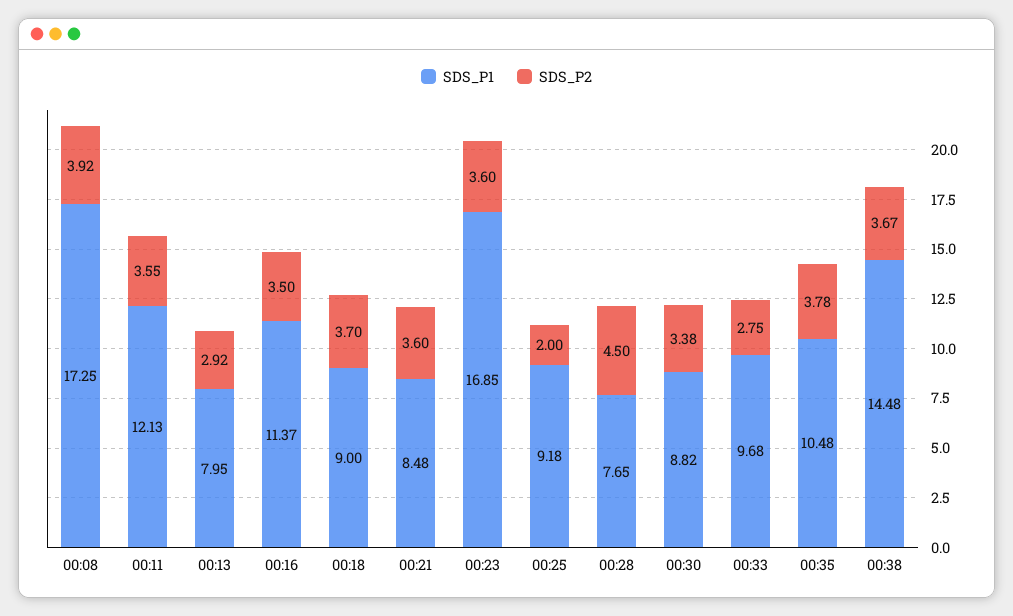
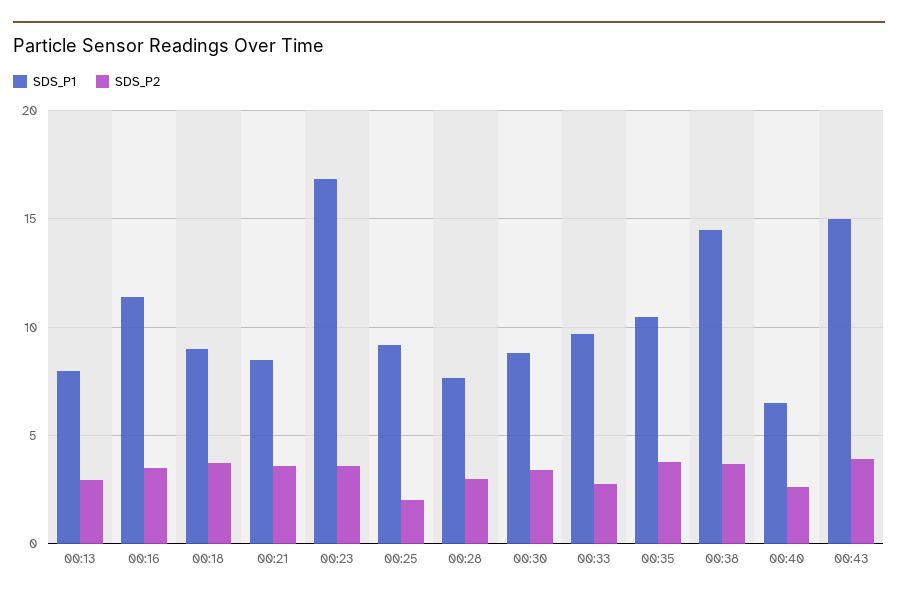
SDS_P1, 00:08: 17.25 -> none
SDS_P2, 00:08: 3.92 -> none
SDS_P1, 00:11: 12.13 -> none
SDS_P2, 00:11: 3.55 -> none
SDS_P2, 00:28: 4.5 -> 3
SDS_P1, 00:40: none -> 6.5
SDS_P2, 00:40: none -> 2.5
SDS_P1, 00:43: none -> 15
SDS_P2, 00:43: none -> 4

